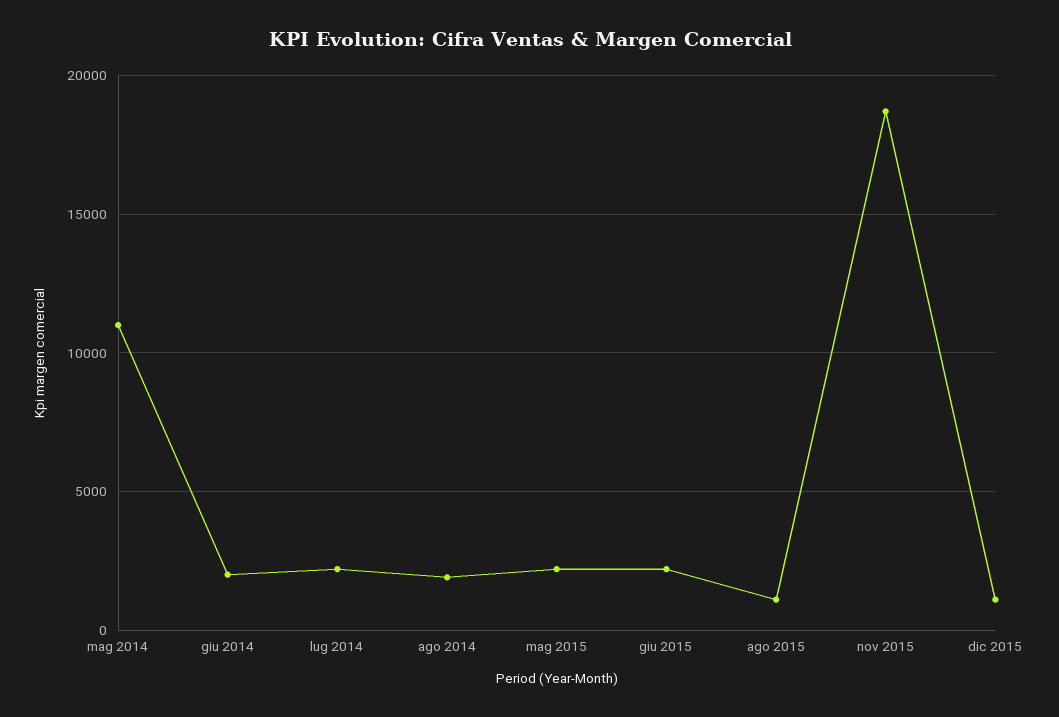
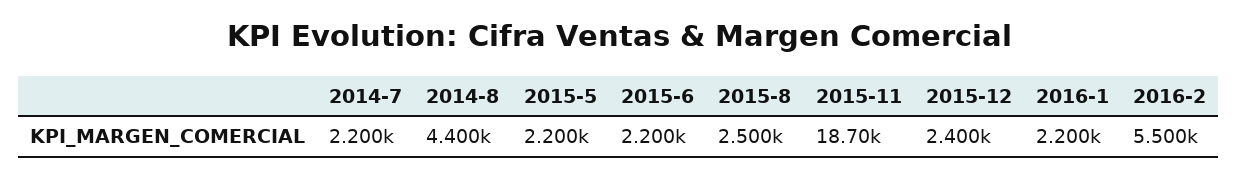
mag 2014: 11000 -> none
giu 2014: 2000 -> none
ago 2014: 2000 -> 4400
ago 2015: 1000 -> 2500
dic 2015: 1000 -> 2400
2016-1: none -> 2200
2016-2: none -> 5500

